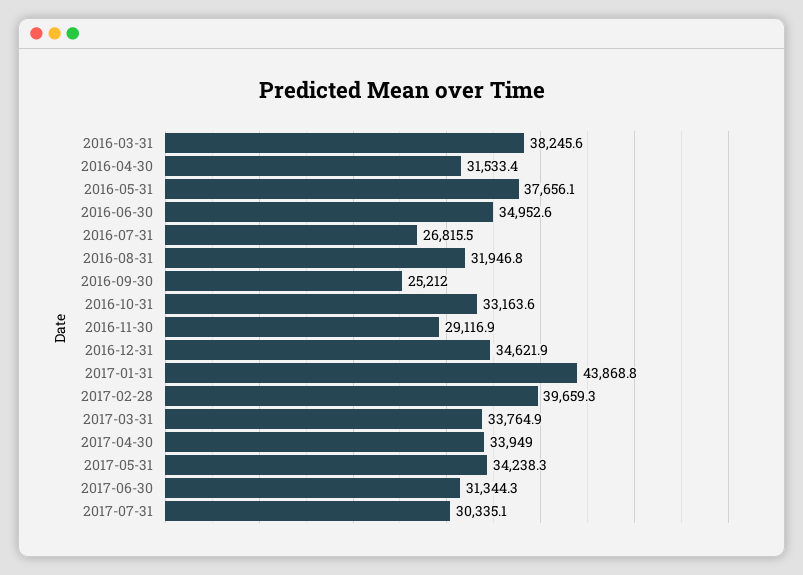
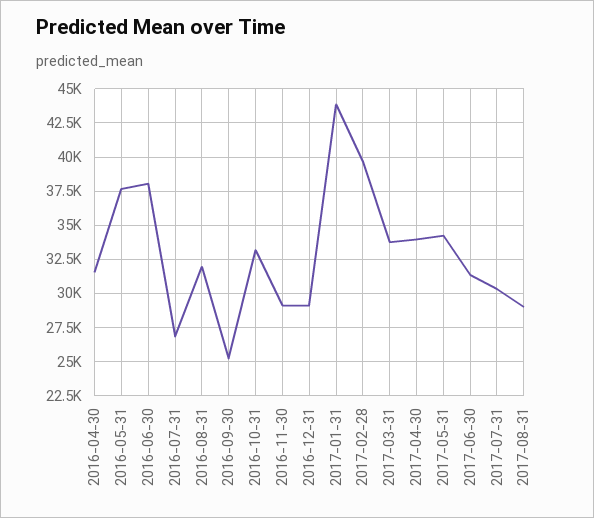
2016-03-31: 38245.6 -> none
2016-06-30: 34952.6 -> 38000
2016-12-31: 34621.9 -> 29000
2017-08-31: none -> 29000

